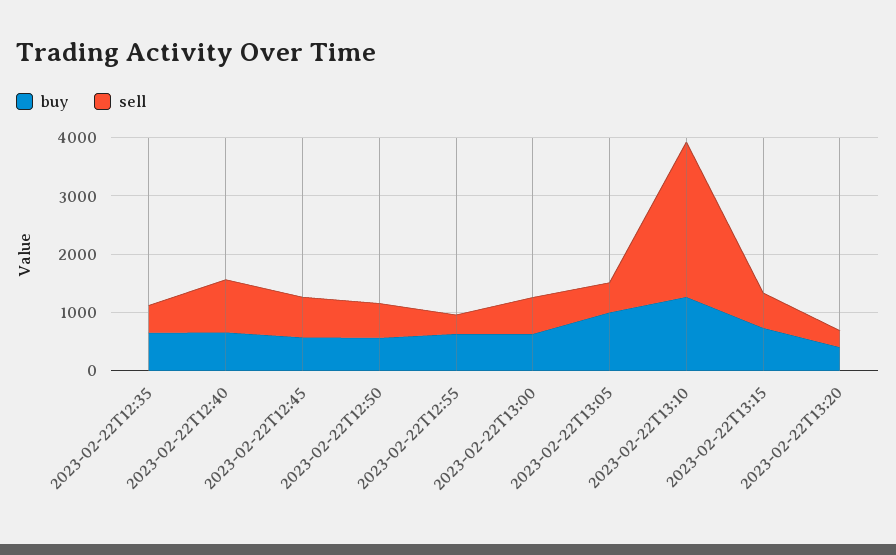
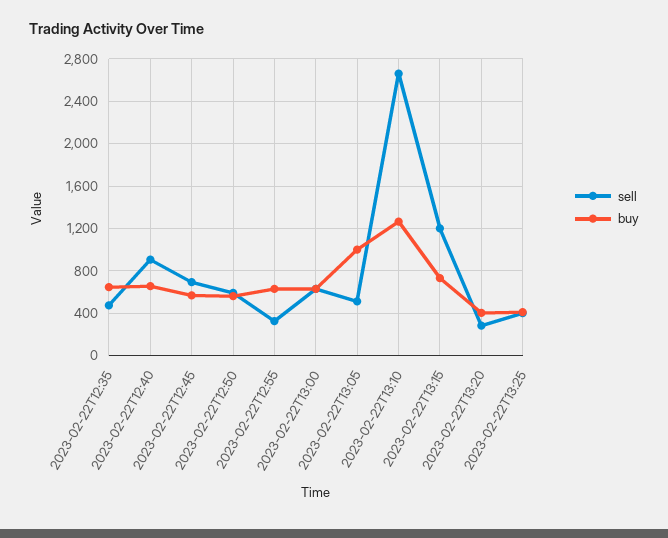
sell, 2023-02-22T13:15: 600 -> 1200
sell, 2023-02-22T13:25: none -> 400
buy, 2023-02-22T13:25: none -> 400

